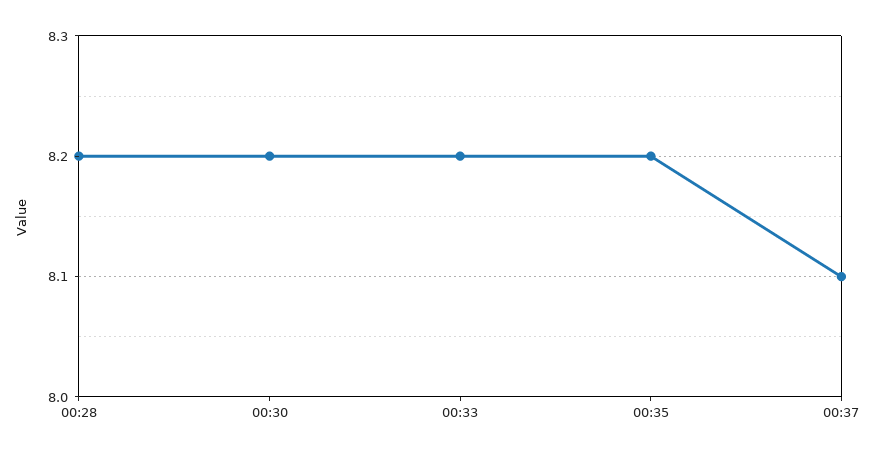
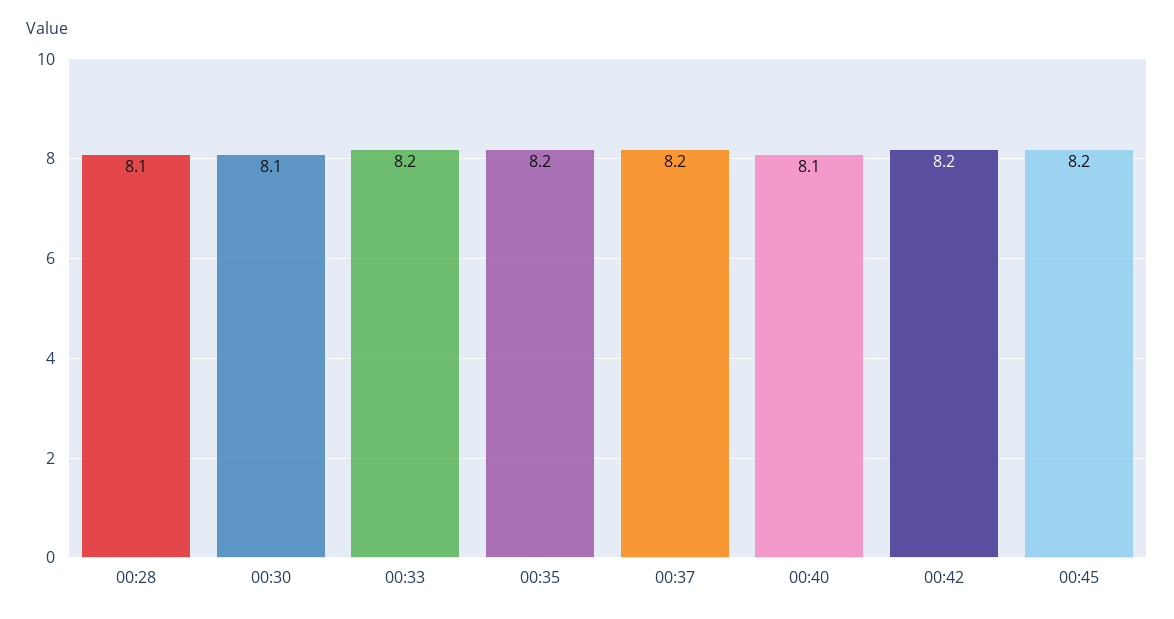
00:28: 8.2 -> 8.1
00:30: 8.2 -> 8.1
00:37: 8.1 -> 8.2
00:40: none -> 8.1
00:42: none -> 8.2
00:45: none -> 8.2

